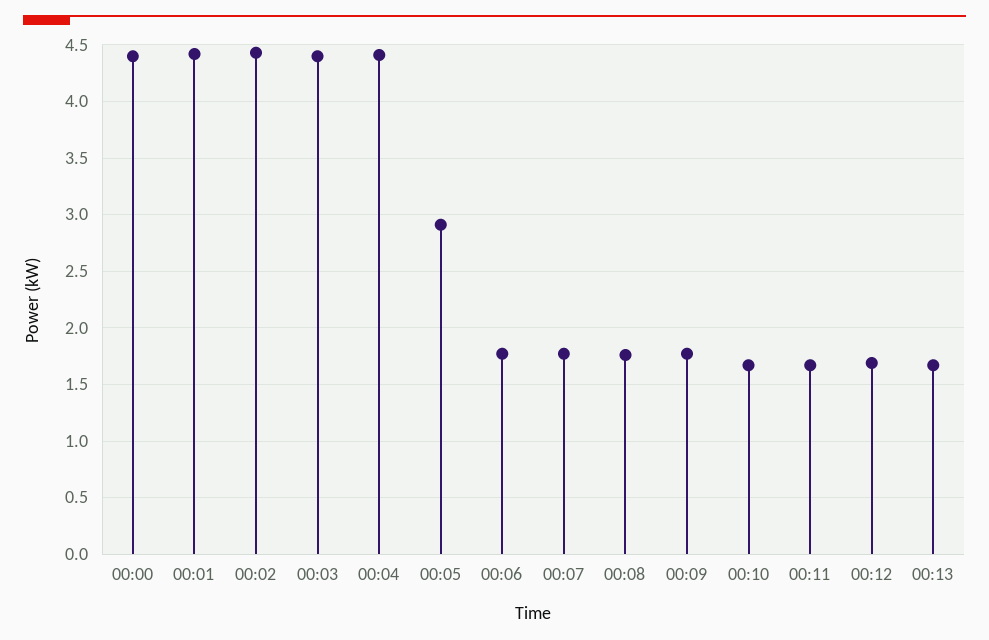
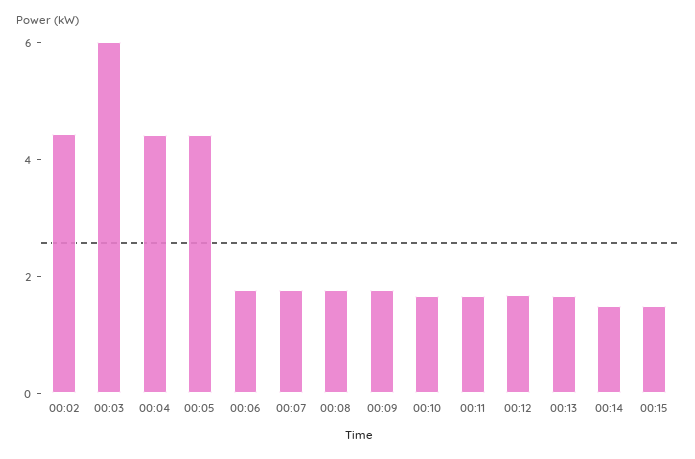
00:00: 4.4 -> none
00:01: 4.4 -> none
00:03: 4.4 -> 6
00:05: 2.9 -> 4.5
00:14: none -> 1.5
00:15: none -> 1.5

